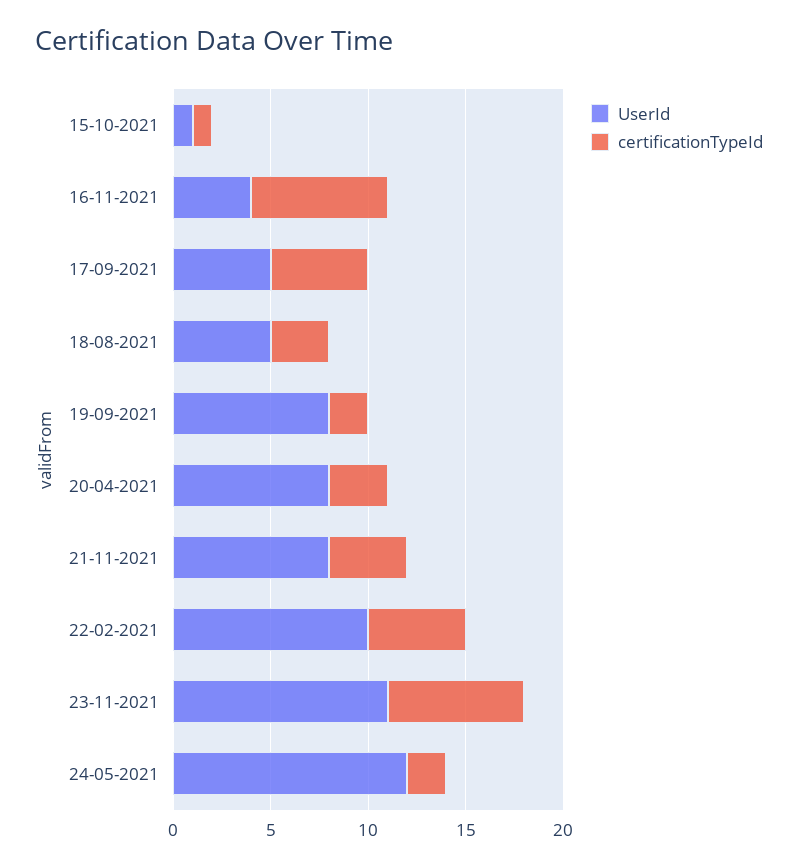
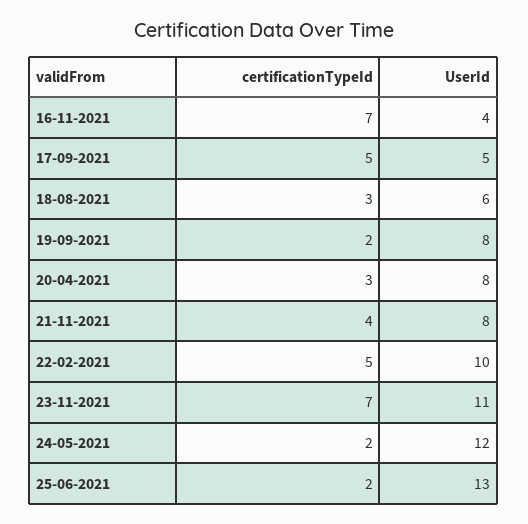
UserId, 15-10-2021: 1 -> none
certificationTypeId, 15-10-2021: 1 -> none
UserId, 18-08-2021: 5 -> 6
certificationTypeId, 25-06-2021: none -> 2
UserId, 25-06-2021: none -> 13

